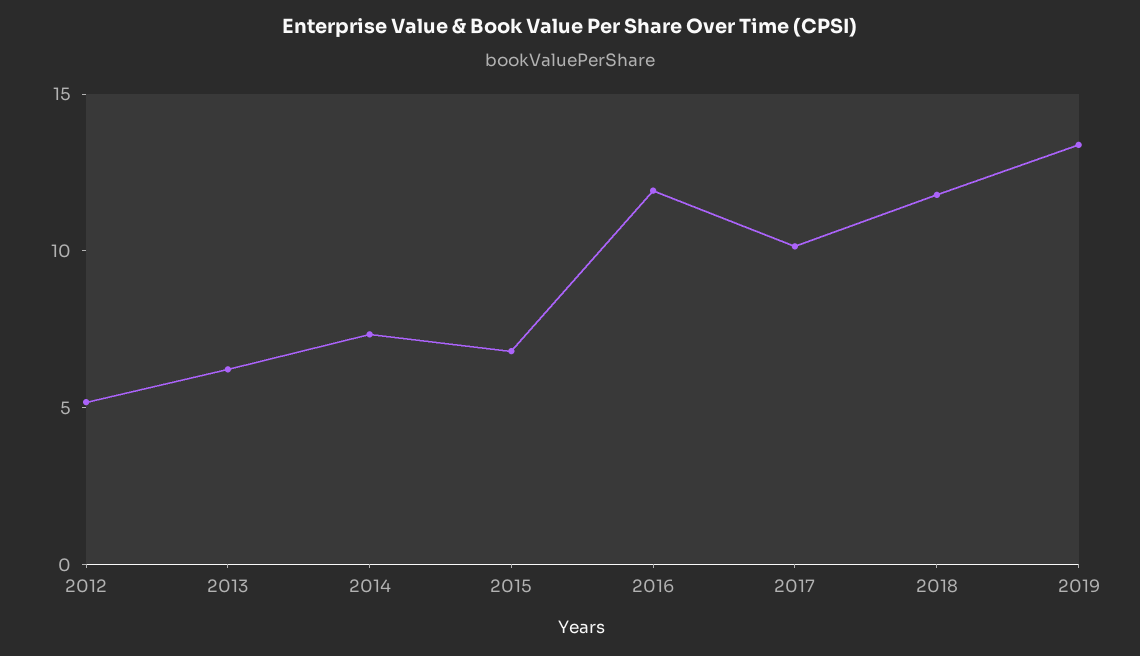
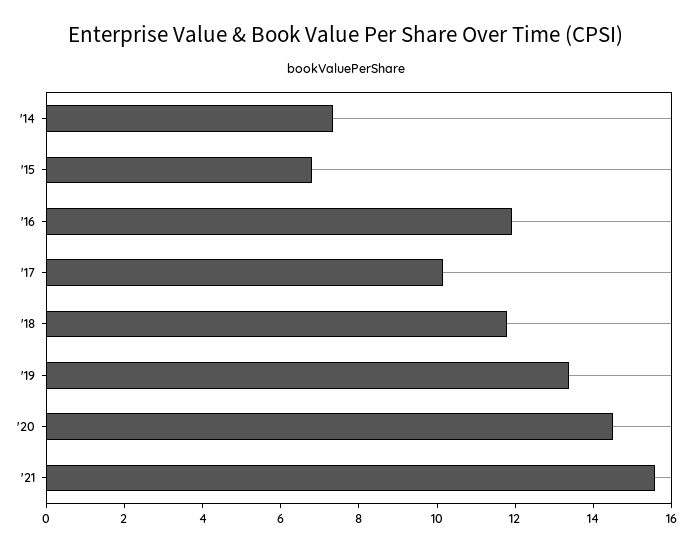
2012: 5 -> none
2013: 6 -> none
'20: none -> 14.5
'21: none -> 15.5

